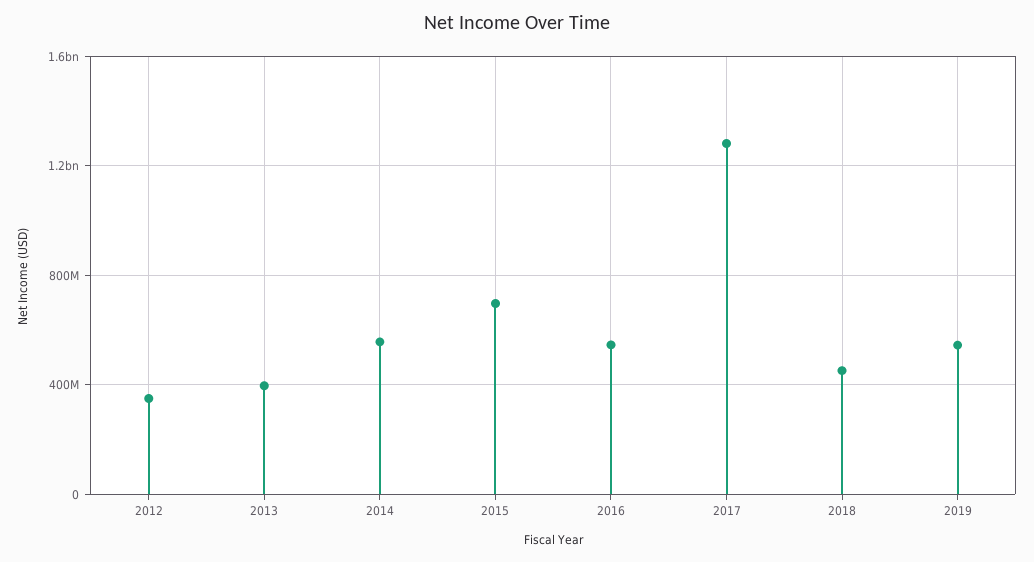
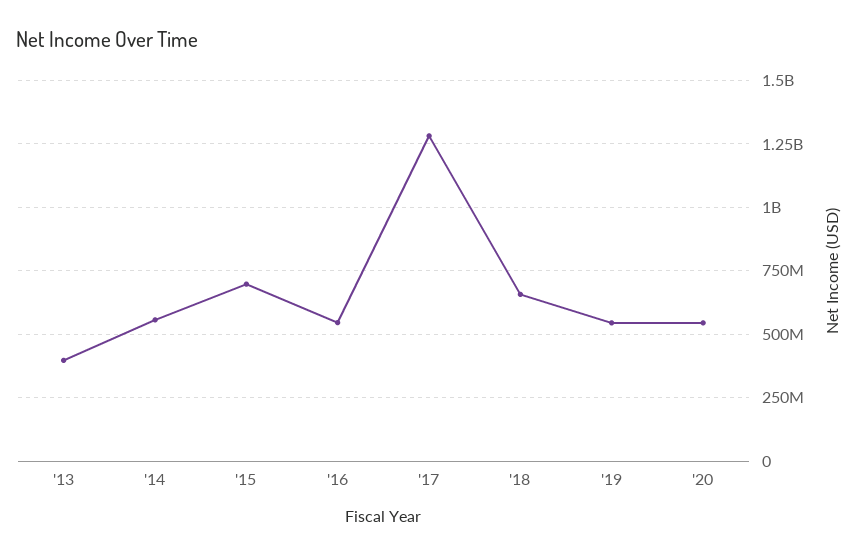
2012: 350000000 -> none
2018: 450000000 -> 650000000
'20: none -> 550000000

